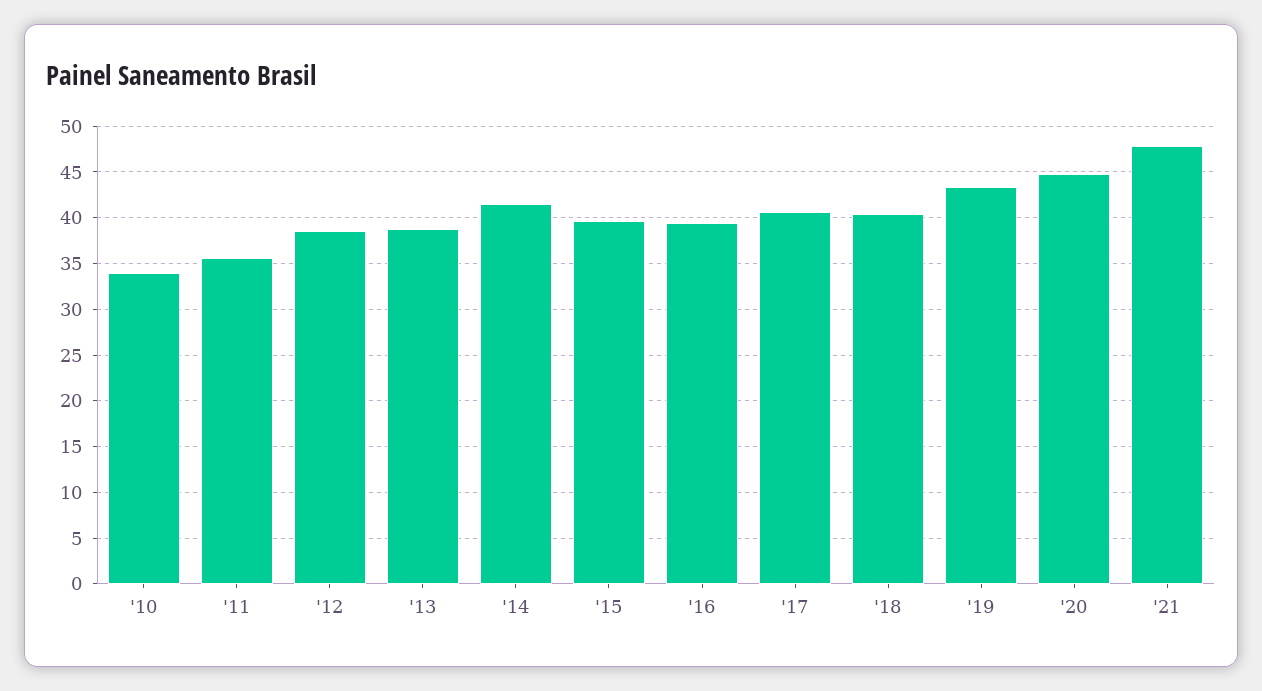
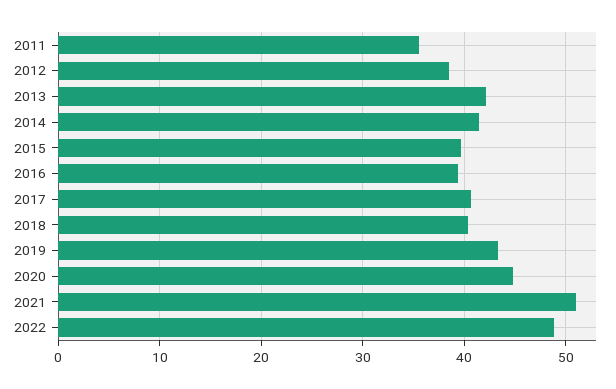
'10: 34 -> none
'13: 39 -> 42
'21: 48 -> 51
2022: none -> 49

